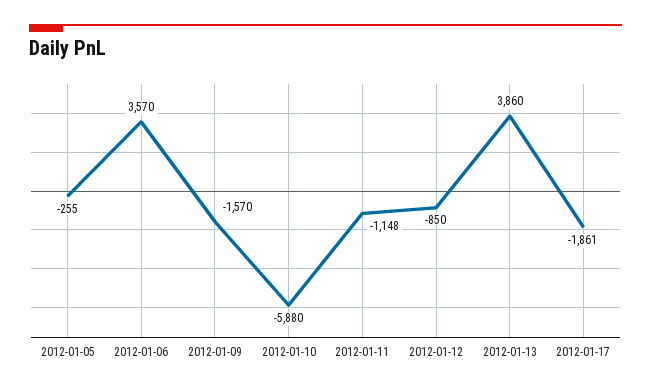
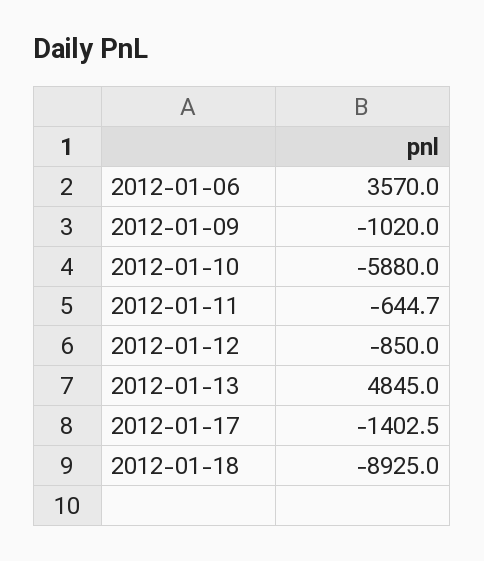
2012-01-05: -255 -> none
2012-01-09: -1570 -> -1020
2012-01-11: -1148 -> -644.7
2012-01-13: 3860 -> 4845
2012-01-17: -1861 -> -1402.5
2012-01-18: none -> -8925

